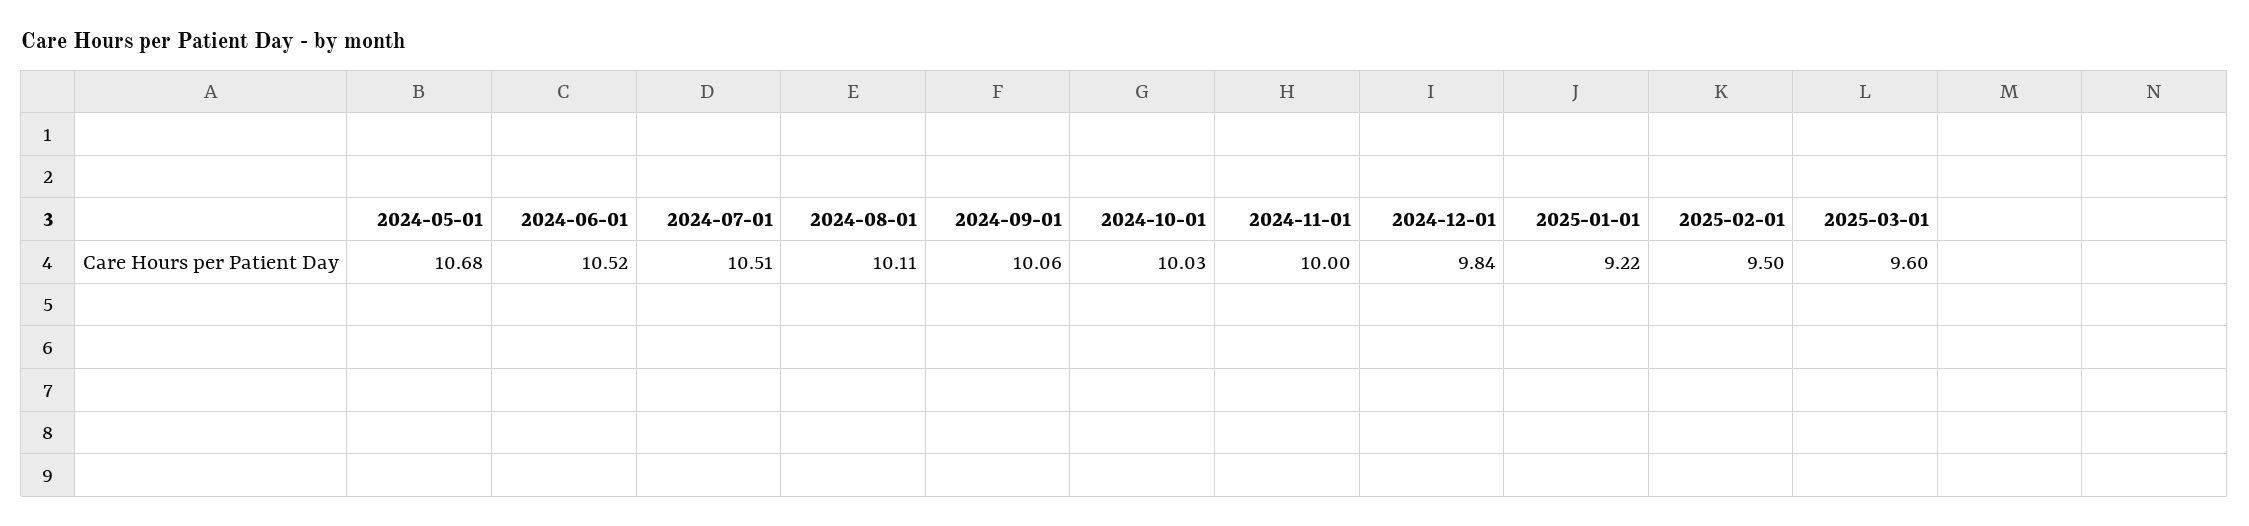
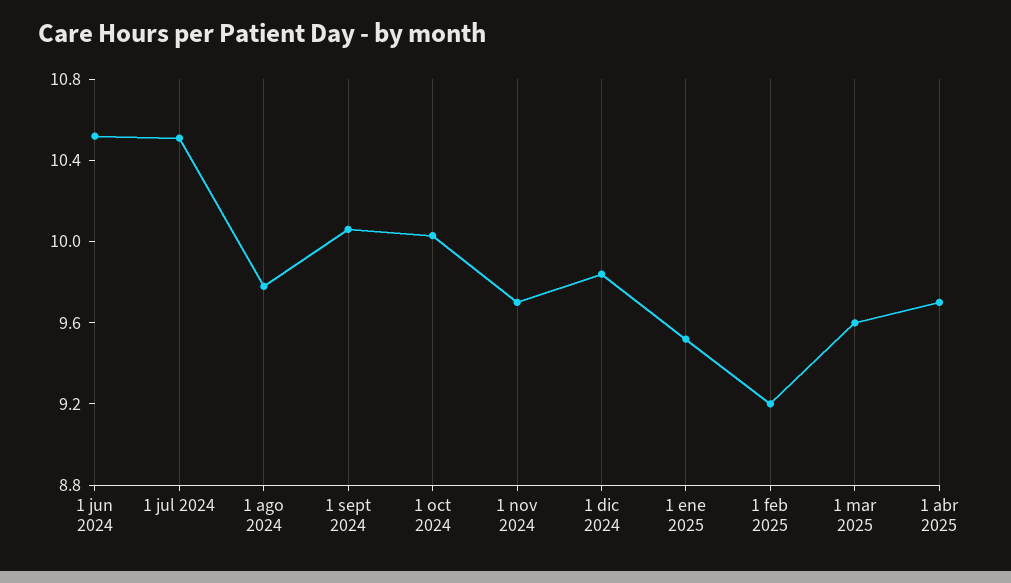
2024-05-01: 10.68 -> none
2024-08-01: 10.11 -> 9.8
2024-11-01: 10 -> 9.7
2025-01-01: 9.22 -> 9.5
2025-02-01: 9.5 -> 9.2
1 abr 2025: none -> 9.7

